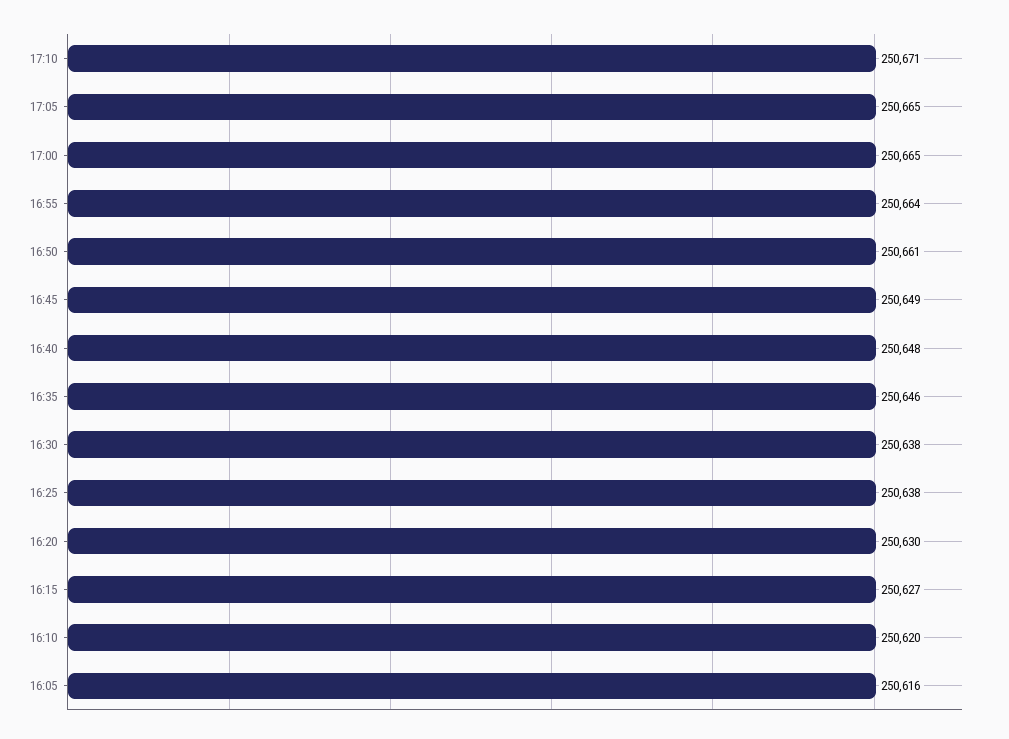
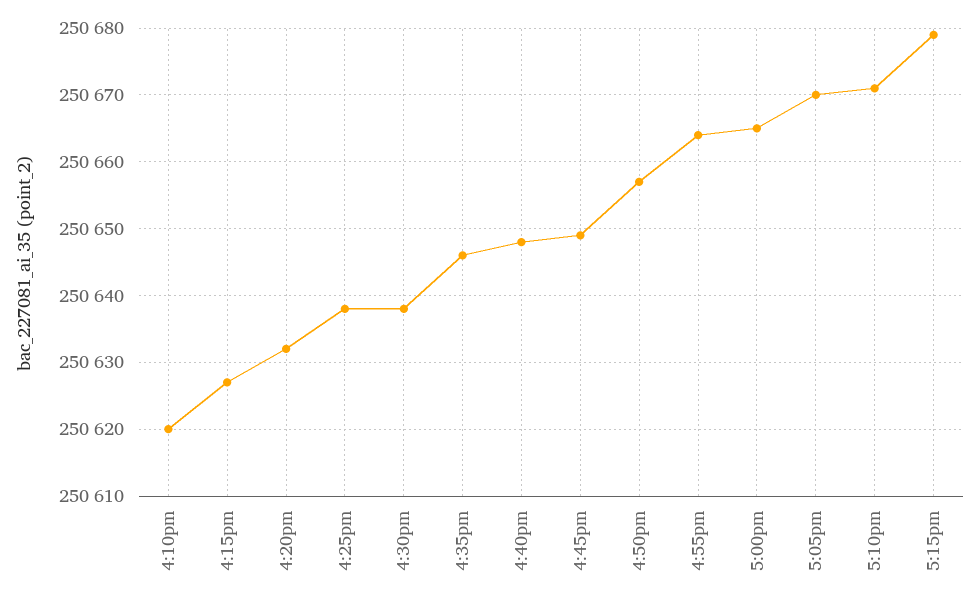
17:05: 250665 -> 250670
16:50: 250661 -> 250657
16:20: 250630 -> 250632
16:05: 250616 -> none
5:15pm: none -> 250679

